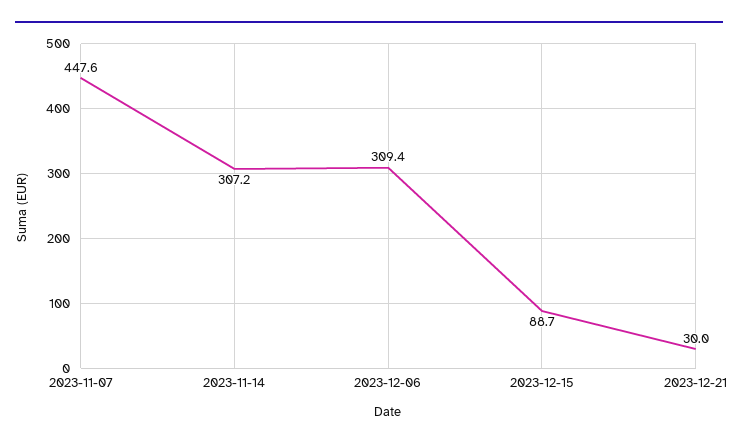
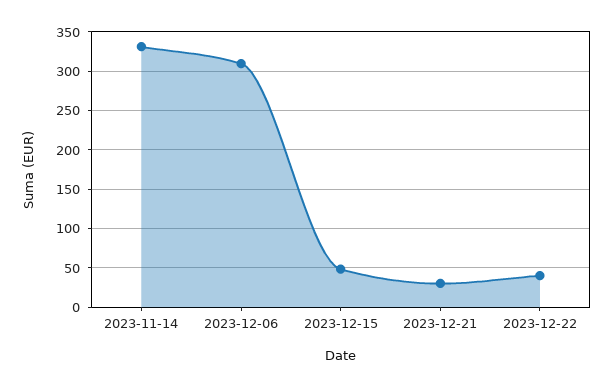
2023-11-07: 447.6 -> none
2023-11-14: 307.2 -> 330
2023-12-15: 88.7 -> 50
2023-12-22: none -> 40

